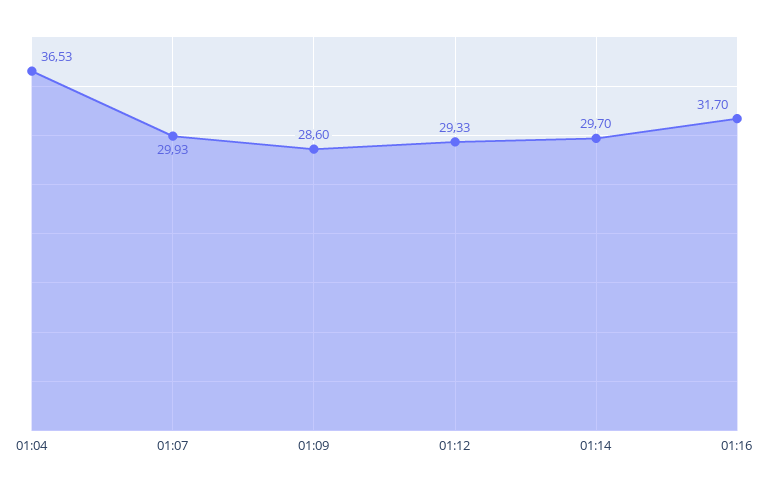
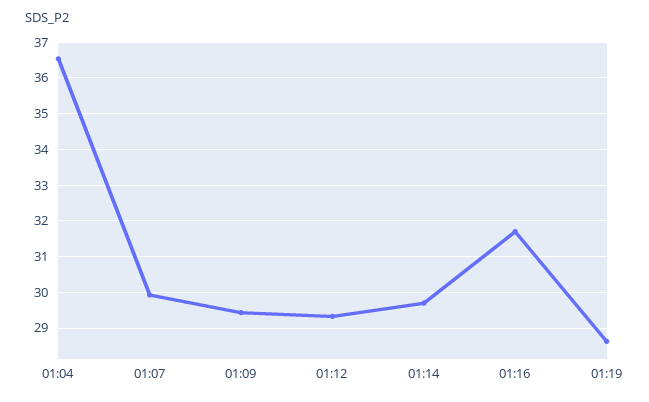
01:09: 28.6 -> 29.4
01:19: none -> 28.6

